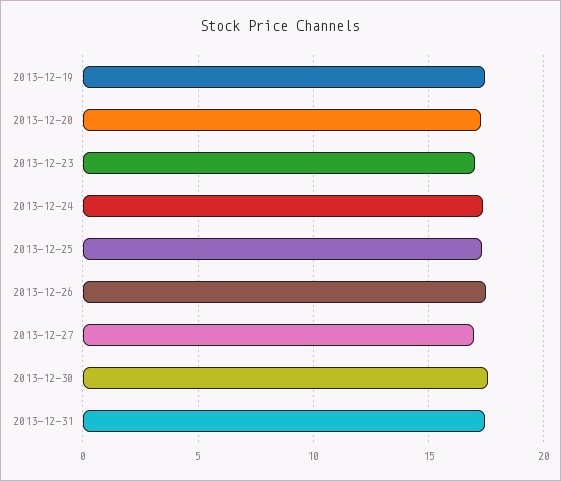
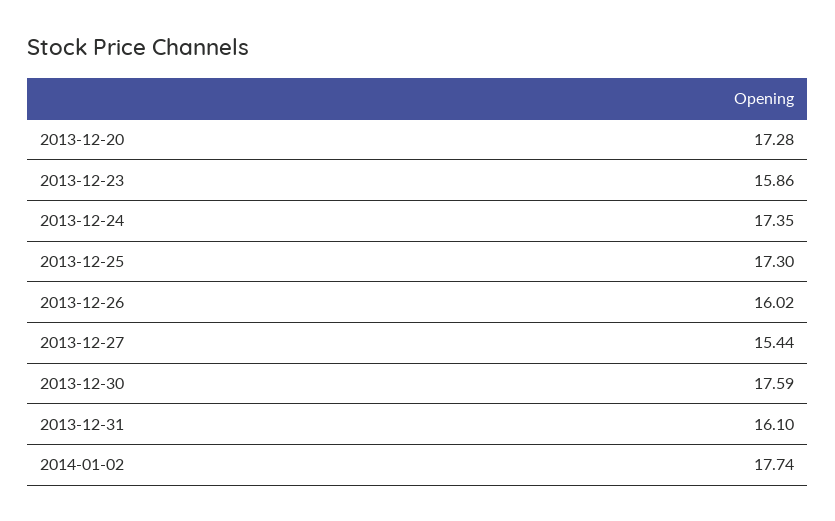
2013-12-19: 17.5 -> none
2013-12-23: 17 -> 15.86
2013-12-26: 17.5 -> 16.02
2013-12-27: 17 -> 15.44
2013-12-31: 17.5 -> 16.1
2014-01-02: none -> 17.74

